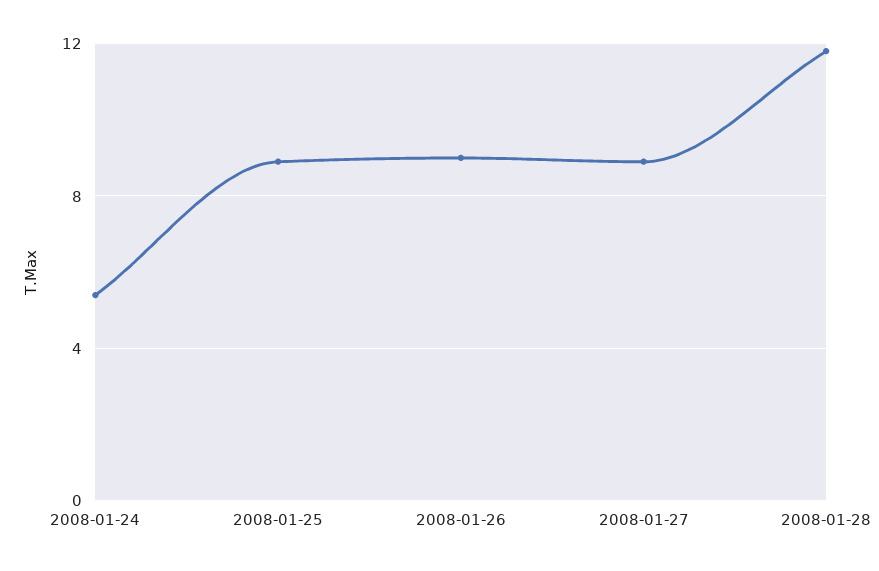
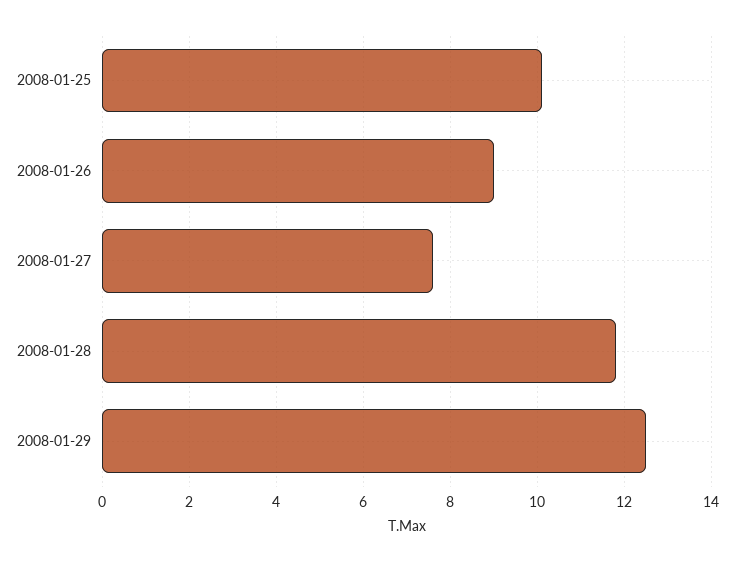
2008-01-24: 5.5 -> none
2008-01-25: 9 -> 10
2008-01-27: 9 -> 7.5
2008-01-29: none -> 12.5

